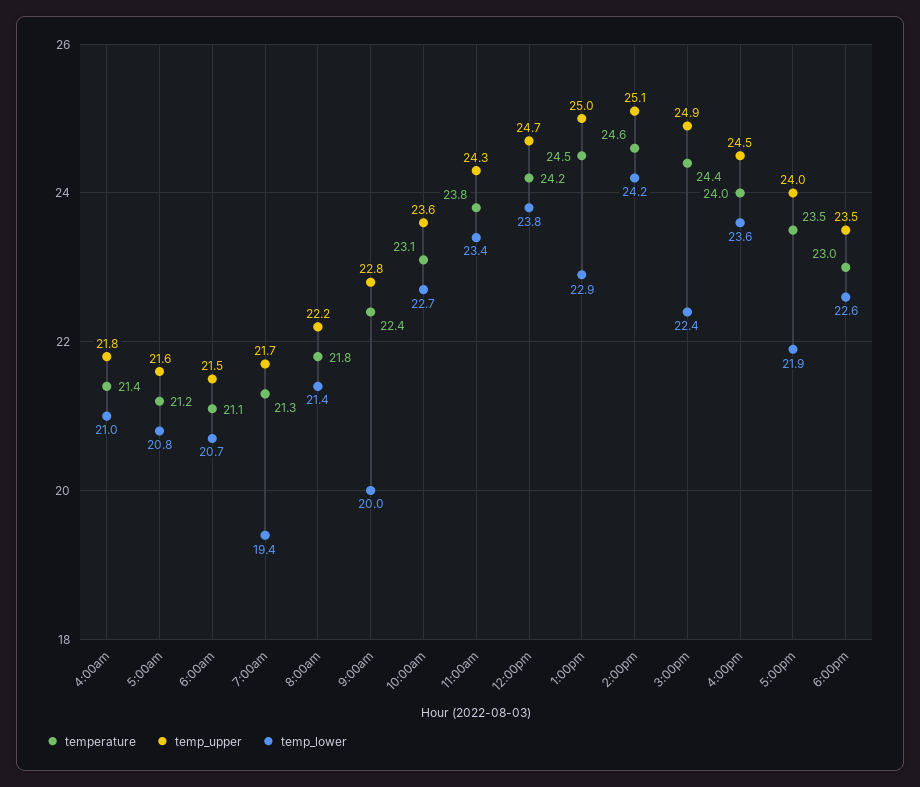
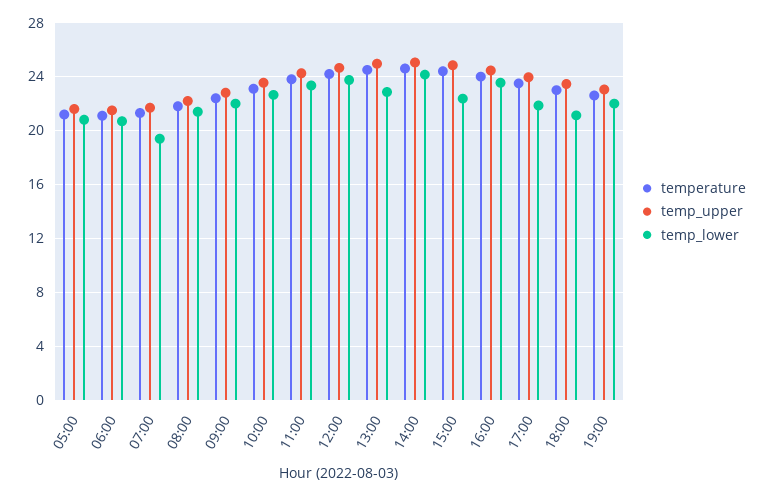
temperature, 4:00am: 21.4 -> none
temp_upper, 4:00am: 21.8 -> none
temp_lower, 4:00am: 21 -> none
temp_lower, 9:00am: 20 -> 22
temp_lower, 6:00pm: 22.6 -> 21
temperature, 19:00: none -> 22.5
temp_upper, 19:00: none -> 23
temp_lower, 19:00: none -> 22

